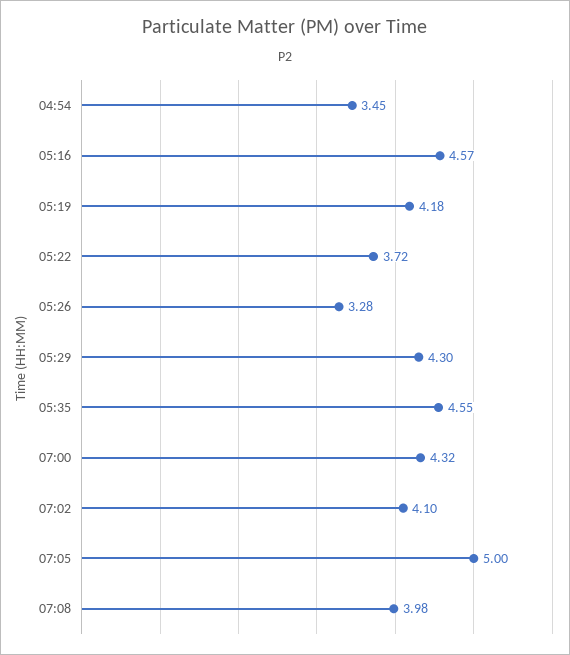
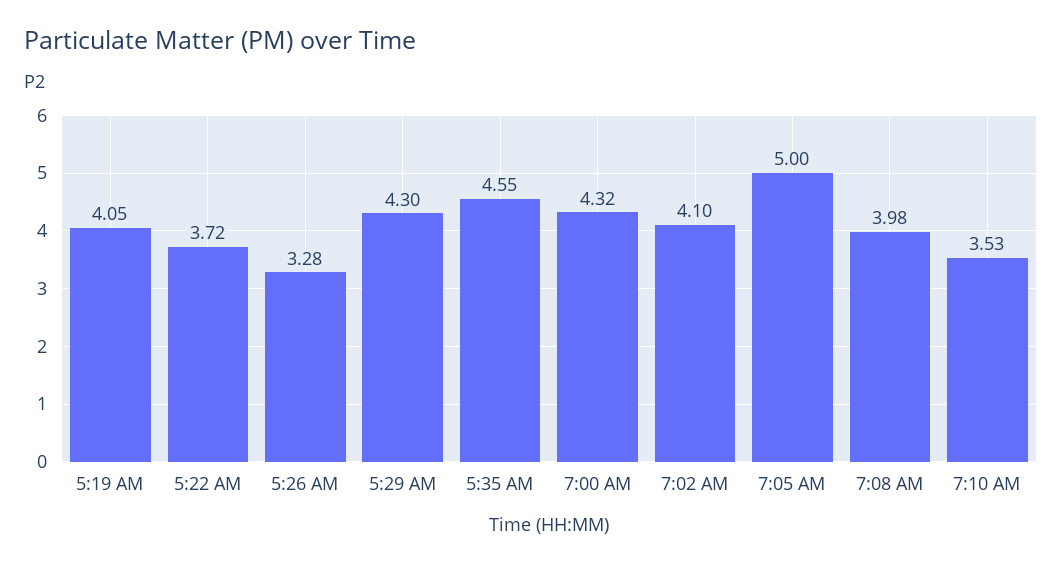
04:54: 3.45 -> none
05:16: 4.57 -> none
05:19: 4.18 -> 4.05
7:10 AM: none -> 3.53

